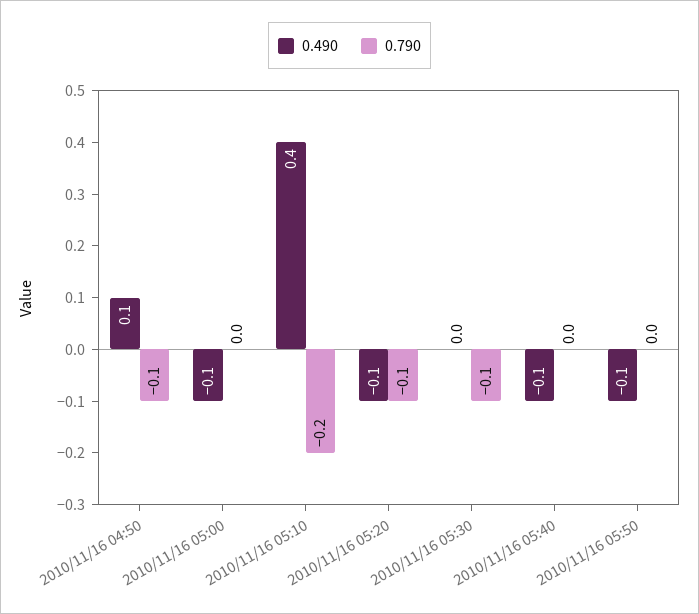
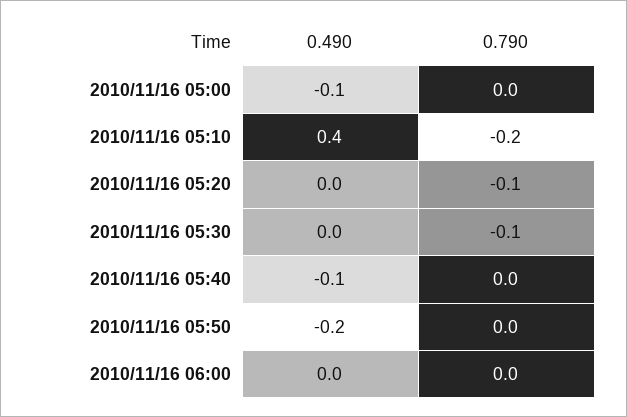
0.490, 2010/11/16 04:50: 0.1 -> none
0.790, 2010/11/16 04:50: -0.1 -> none
0.490, 2010/11/16 05:20: -0.1 -> 0
0.490, 2010/11/16 05:50: -0.1 -> -0.2
0.490, 2010/11/16 06:00: none -> 0
0.790, 2010/11/16 06:00: none -> 0

